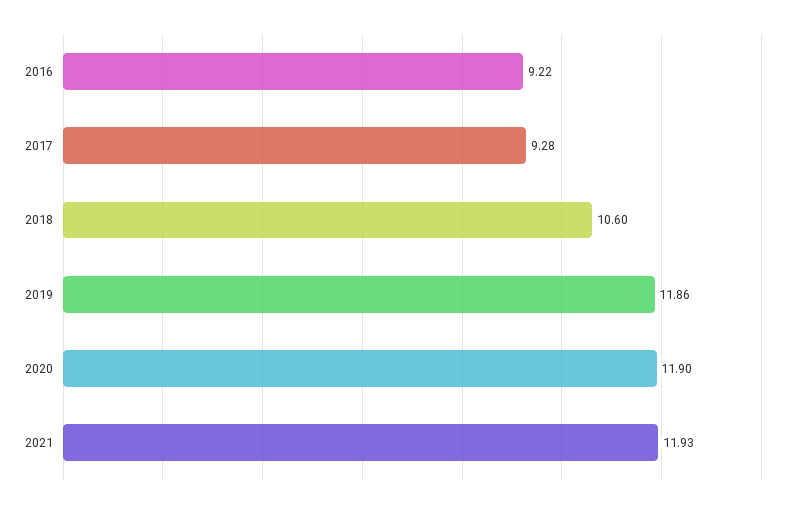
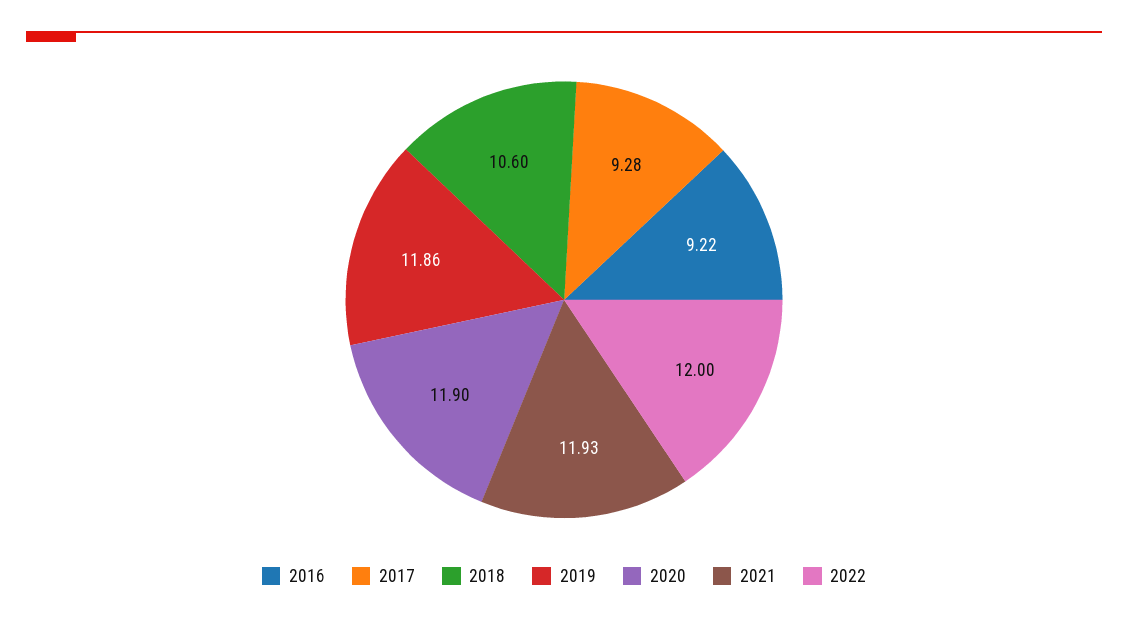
2022: none -> 12

